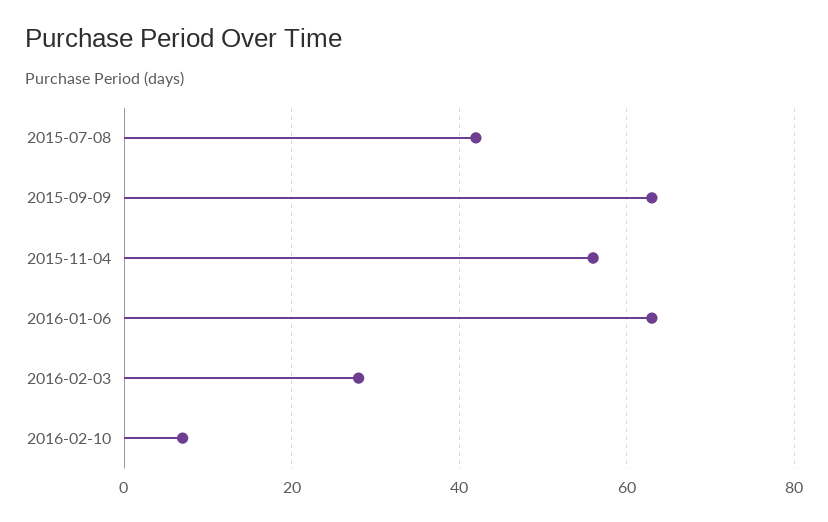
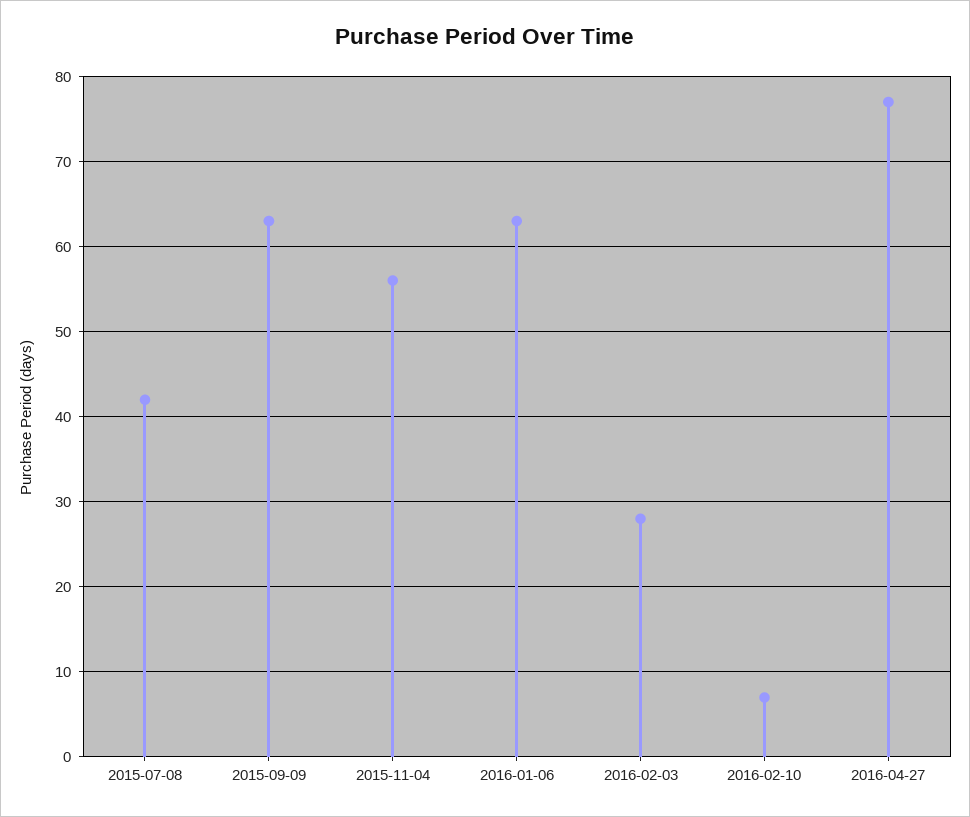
2016-04-27: none -> 77

